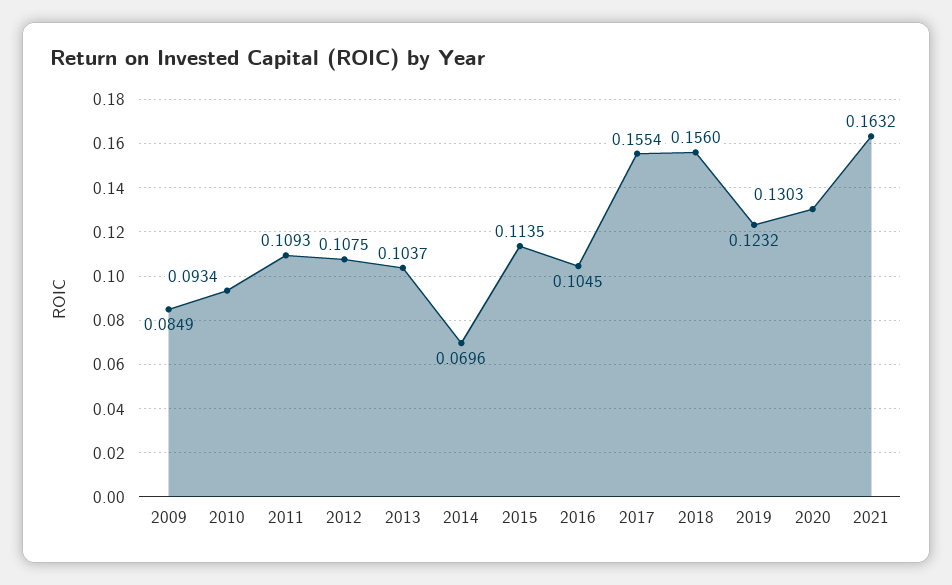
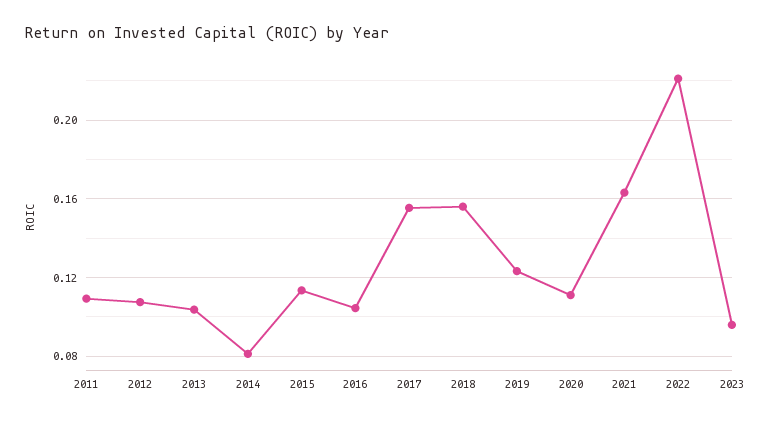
2009: 0.0849 -> none
2010: 0.0934 -> none
2014: 0.0696 -> 0.08
2020: 0.1303 -> 0.11
2022: none -> 0.22
2023: none -> 0.095

